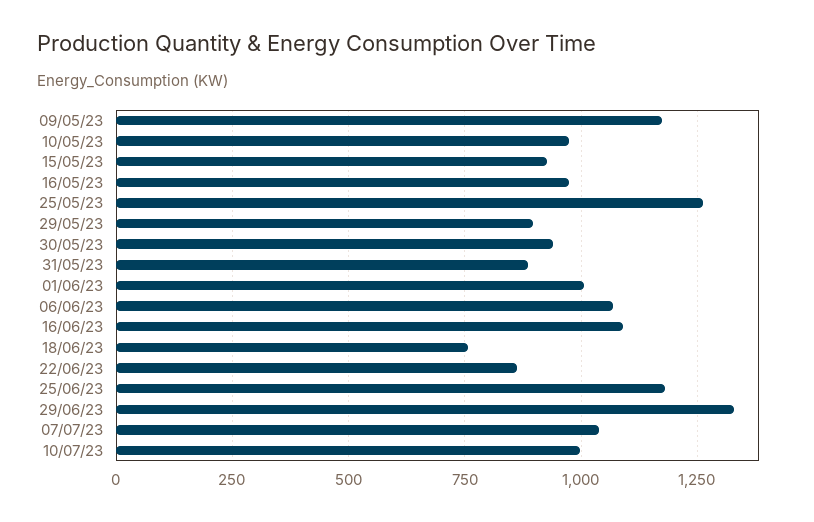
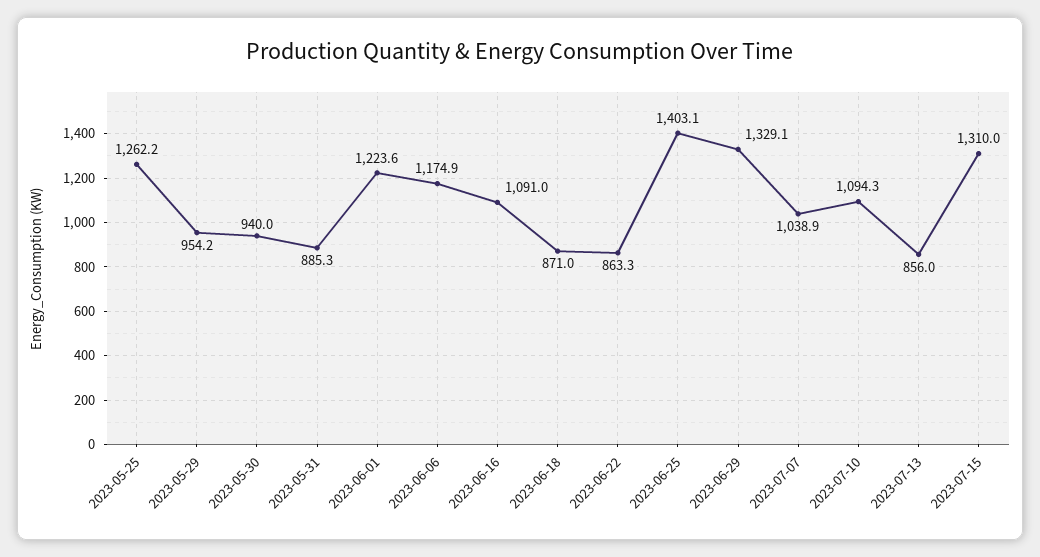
09/05/23: 1175 -> none
10/05/23: 975 -> none
15/05/23: 925 -> none
16/05/23: 975 -> none
29/05/23: 900 -> 954.2
01/06/23: 1000 -> 1223.6
06/06/23: 1075 -> 1174.9
18/06/23: 750 -> 871
25/06/23: 1175 -> 1403.1
10/07/23: 1000 -> 1094.3
2023-07-13: none -> 856
2023-07-15: none -> 1310

